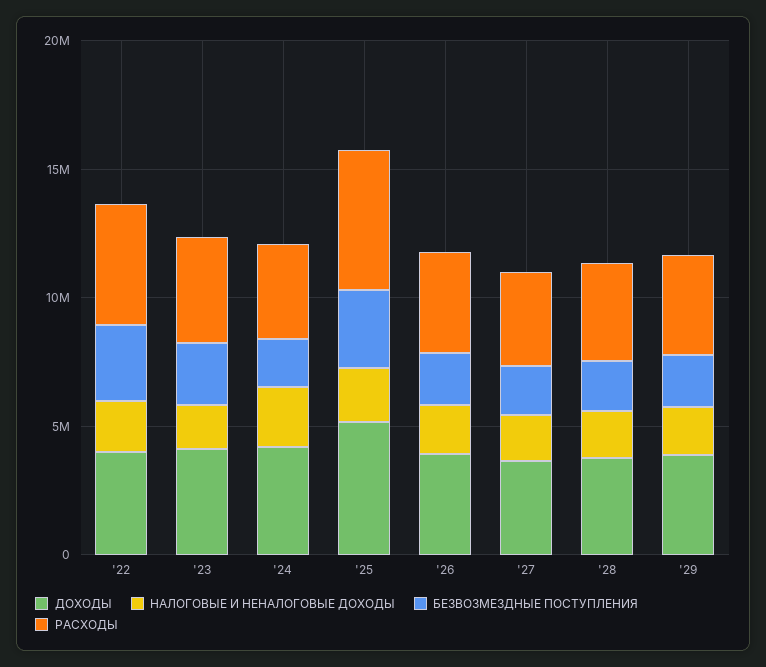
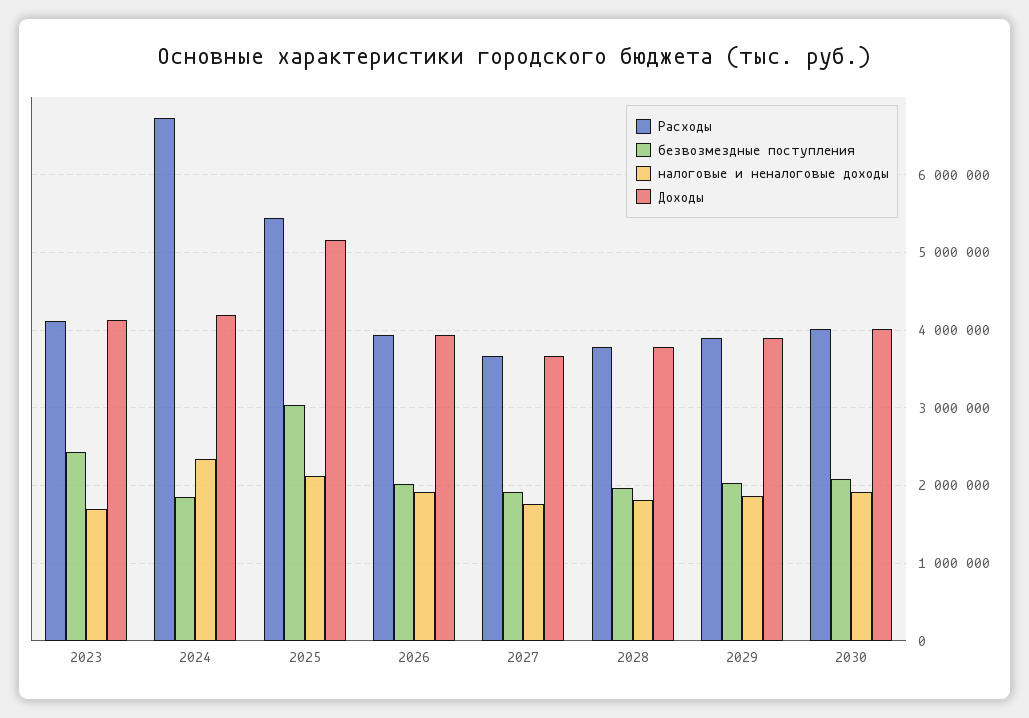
ДОХОДЫ, '22: 4000000 -> none
НАЛОГОВЫЕ И НЕНАЛОГОВЫЕ ДОХОДЫ, '22: 2000000 -> none
БЕЗВОЗМЕЗДНЫЕ ПОСТУПЛЕНИЯ, '22: 3000000 -> none
РАСХОДЫ, '22: 5000000 -> none
РАСХОДЫ, '24: 4000000 -> 6700000
РАСХОДЫ, 2030: none -> 4000000
БЕЗВОЗМЕЗДНЫЕ ПОСТУПЛЕНИЯ, 2030: none -> 2100000
НАЛОГОВЫЕ И НЕНАЛОГОВЫЕ ДОХОДЫ, 2030: none -> 1900000
ДОХОДЫ, 2030: none -> 4000000

